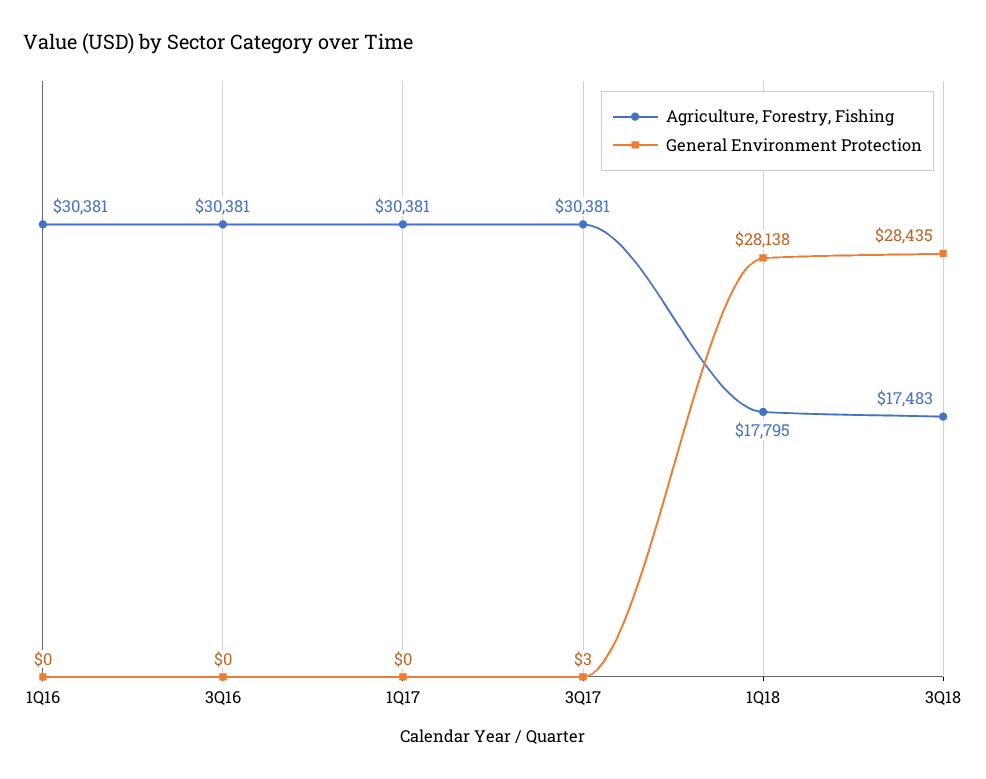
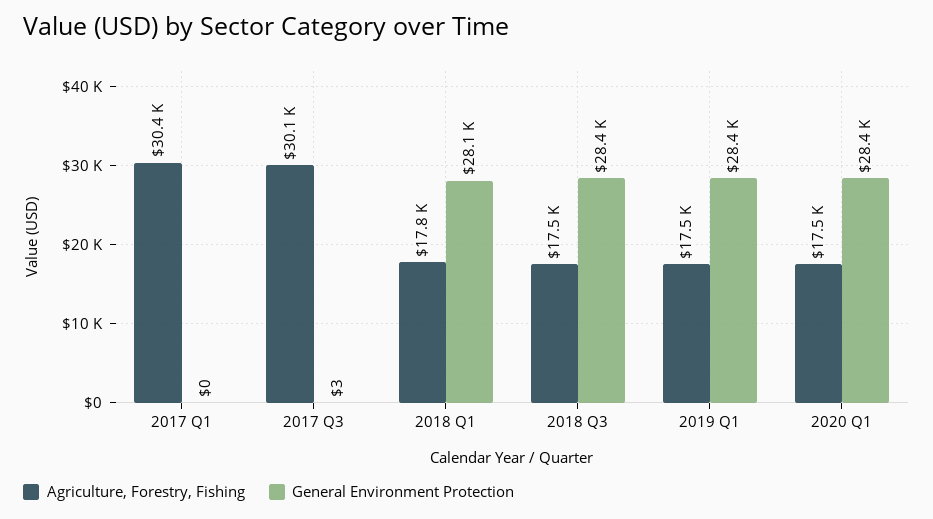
Agriculture, Forestry, Fishing, 1Q16: 30381 -> none
General Environment Protection, 1Q16: 0 -> none
Agriculture, Forestry, Fishing, 3Q16: 30381 -> none
General Environment Protection, 3Q16: 0 -> none
Agriculture, Forestry, Fishing, 3Q17: 30381 -> 30100
Agriculture, Forestry, Fishing, 2019 Q1: none -> 17500
General Environment Protection, 2019 Q1: none -> 28400
Agriculture, Forestry, Fishing, 2020 Q1: none -> 17500
General Environment Protection, 2020 Q1: none -> 28400

